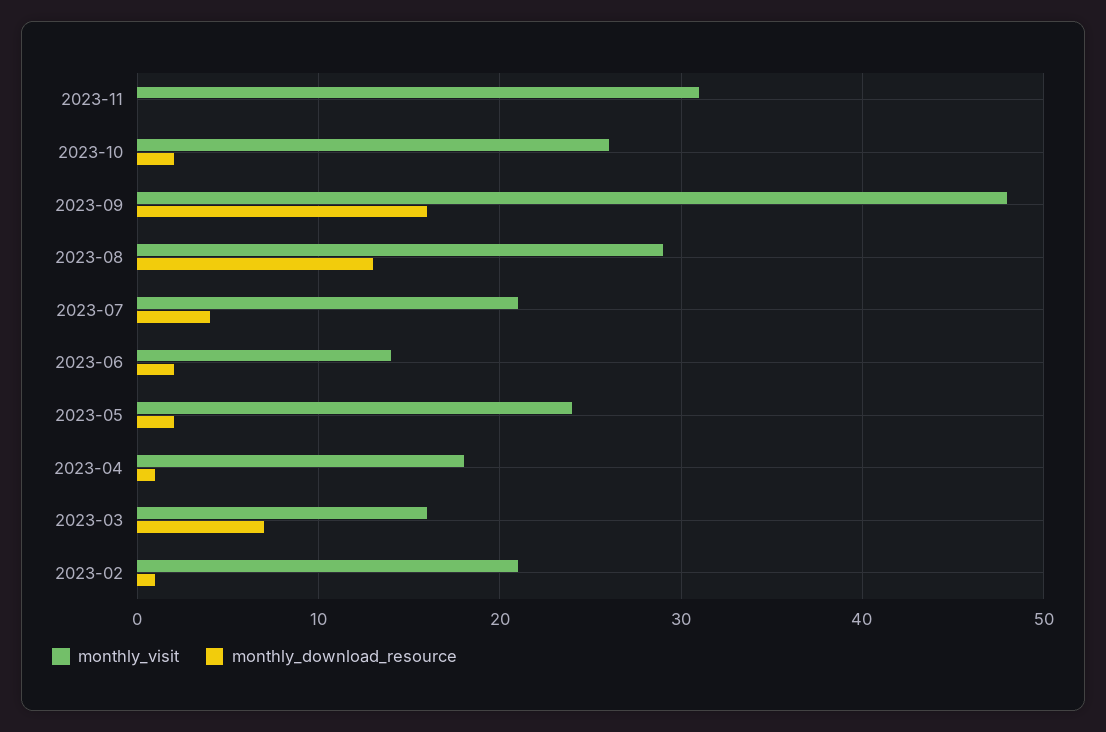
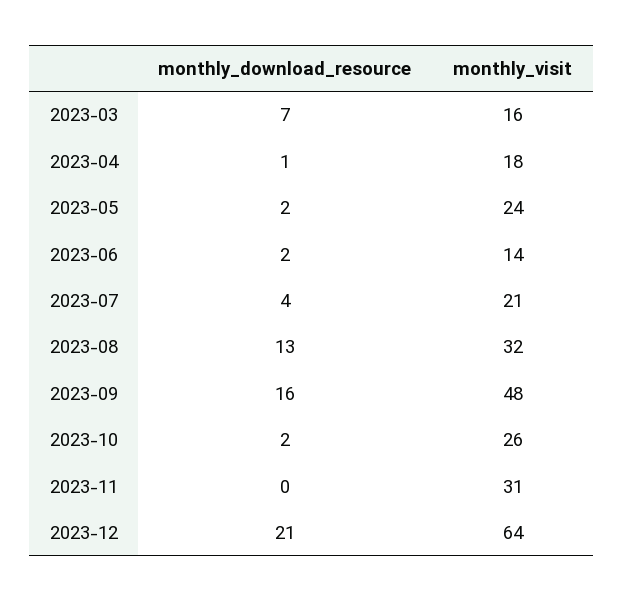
monthly_visit, 2023-08: 29 -> 32
monthly_visit, 2023-02: 21 -> none
monthly_download_resource, 2023-02: 1 -> none
monthly_download_resource, 2023-12: none -> 21
monthly_visit, 2023-12: none -> 64

